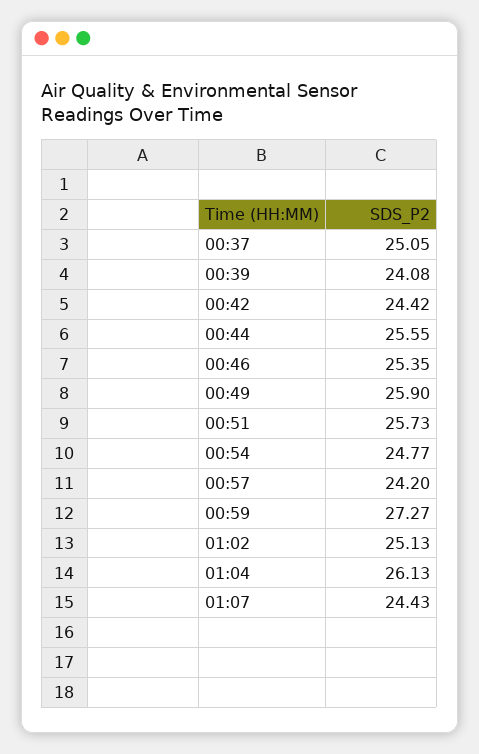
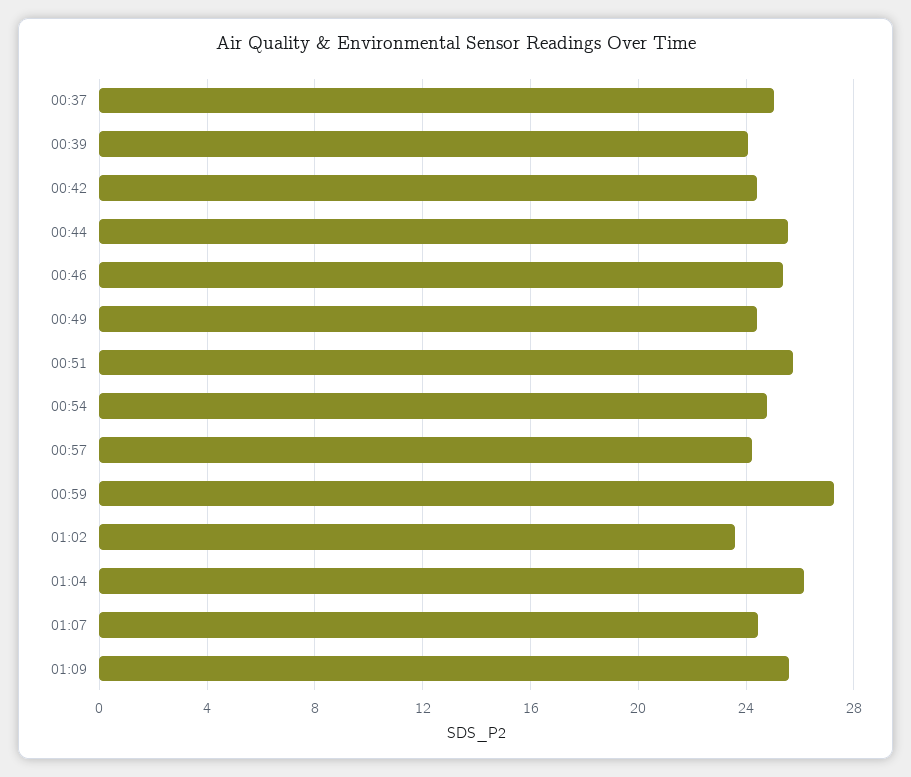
00:49: 25.9 -> 24.5
01:02: 25.13 -> 23.5
01:09: none -> 25.5

